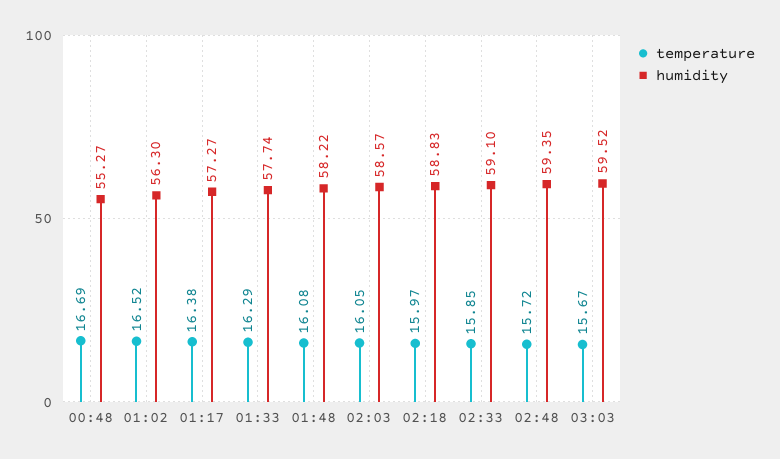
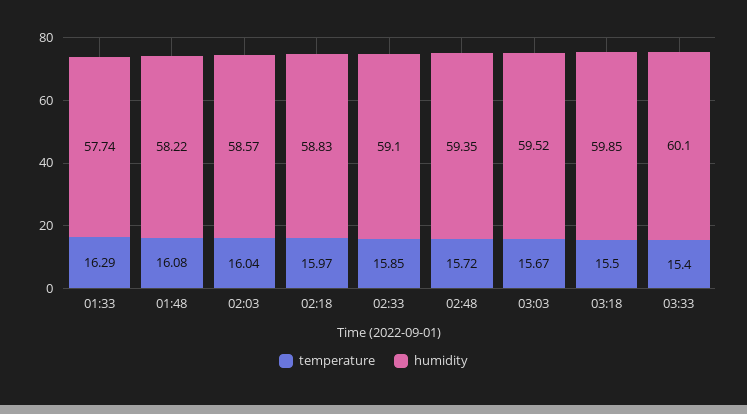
temperature, 00:48: 16.69 -> none
humidity, 00:48: 55.27 -> none
temperature, 01:02: 16.52 -> none
humidity, 01:02: 56.3 -> none
temperature, 01:17: 16.38 -> none
humidity, 01:17: 57.27 -> none
temperature, 02:03: 16.05 -> 16.04
temperature, 03:18: none -> 15.5
humidity, 03:18: none -> 59.85
temperature, 03:33: none -> 15.4
humidity, 03:33: none -> 60.1

